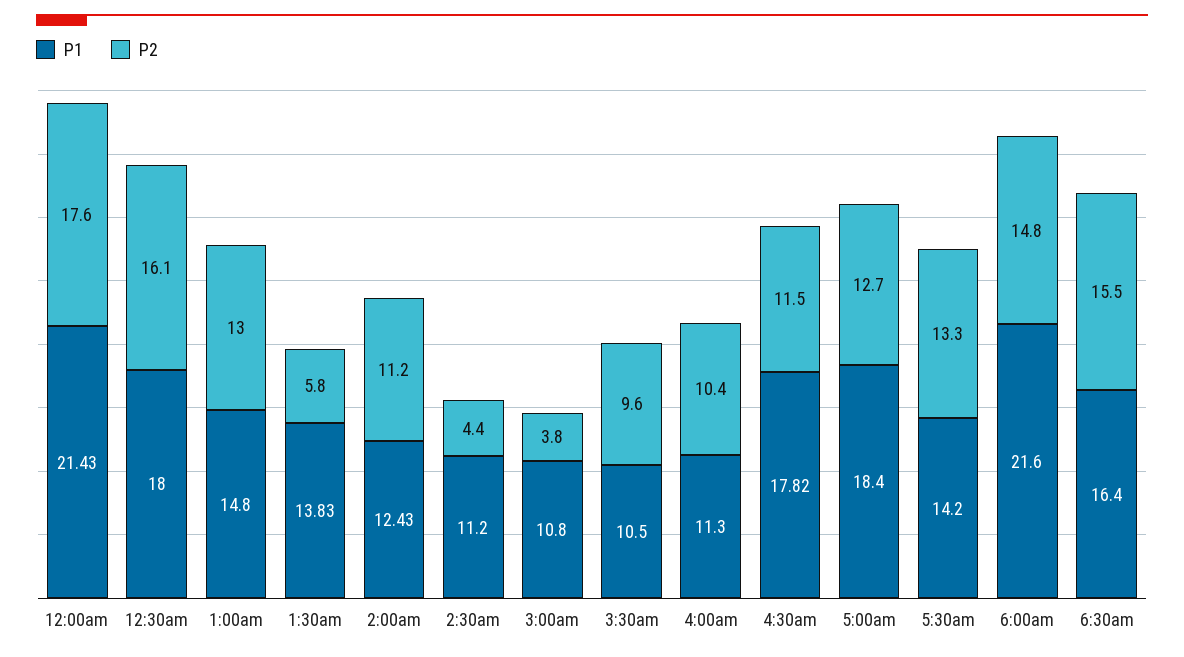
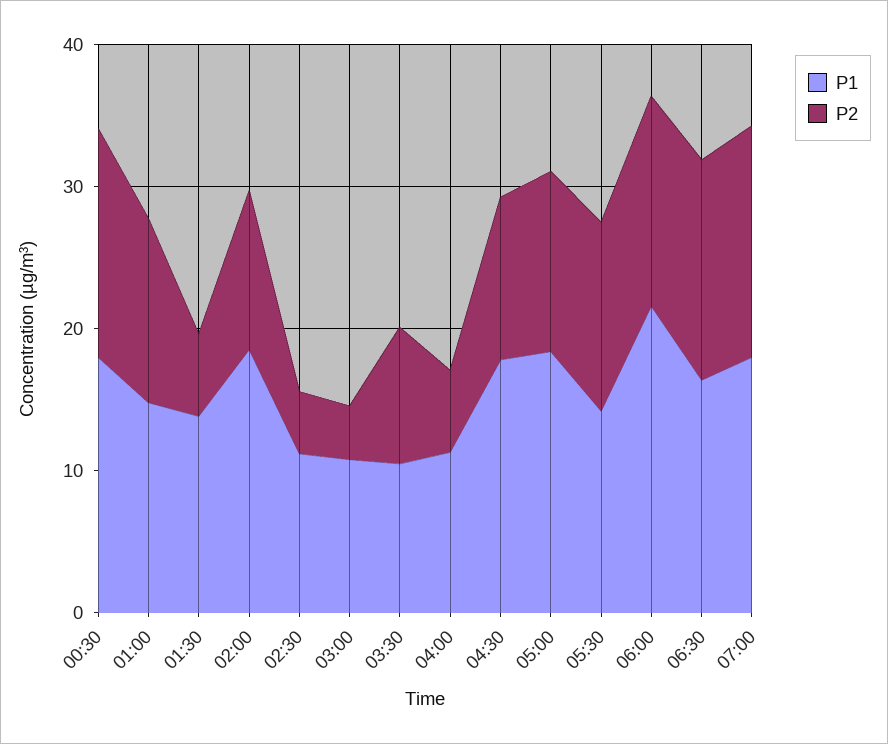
P1, 12:00am: 21.43 -> none
P2, 12:00am: 17.6 -> none
P1, 2:00am: 12.43 -> 18
P2, 4:00am: 10.4 -> 6
P1, 07:00: none -> 18
P2, 07:00: none -> 16

